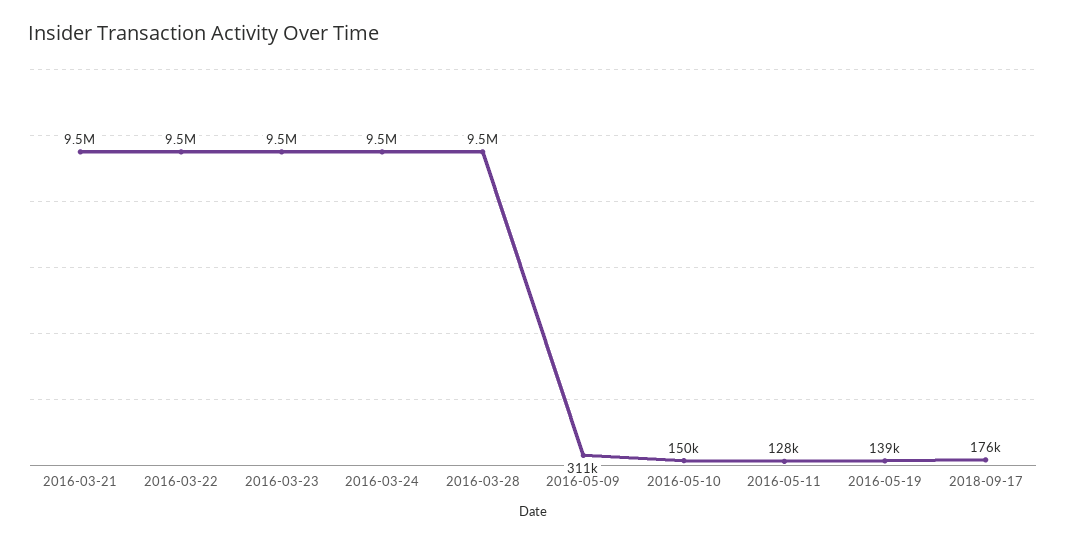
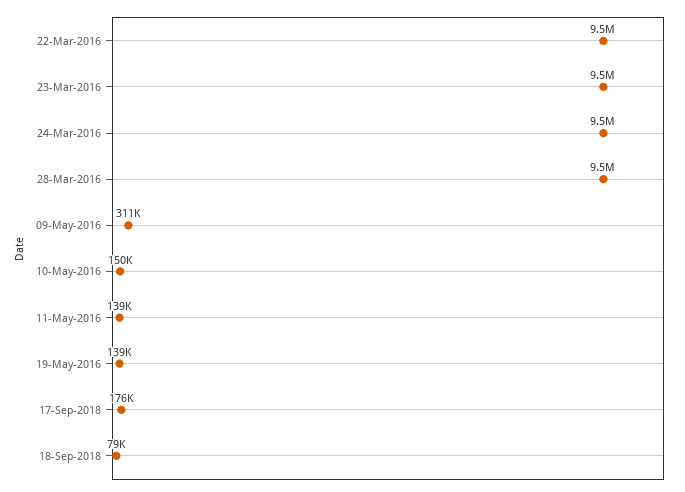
2016-03-21: 9500000 -> none
2016-05-11: 128000 -> 139000
18-Sep-2018: none -> 79000

